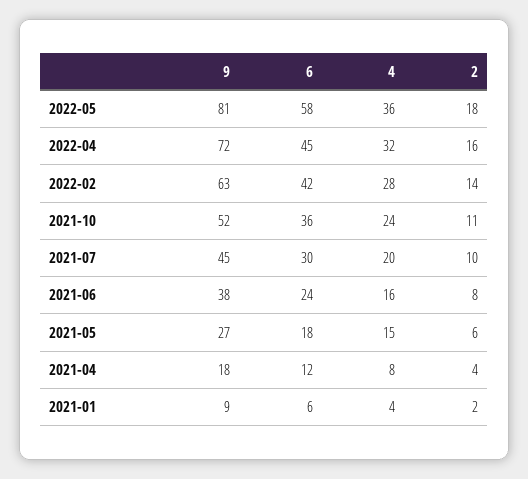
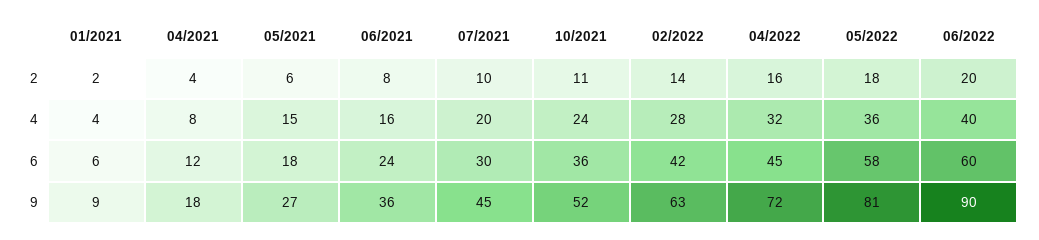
9, 2021-06: 38 -> 36
2, 06/2022: none -> 20
4, 06/2022: none -> 40
6, 06/2022: none -> 60
9, 06/2022: none -> 90

